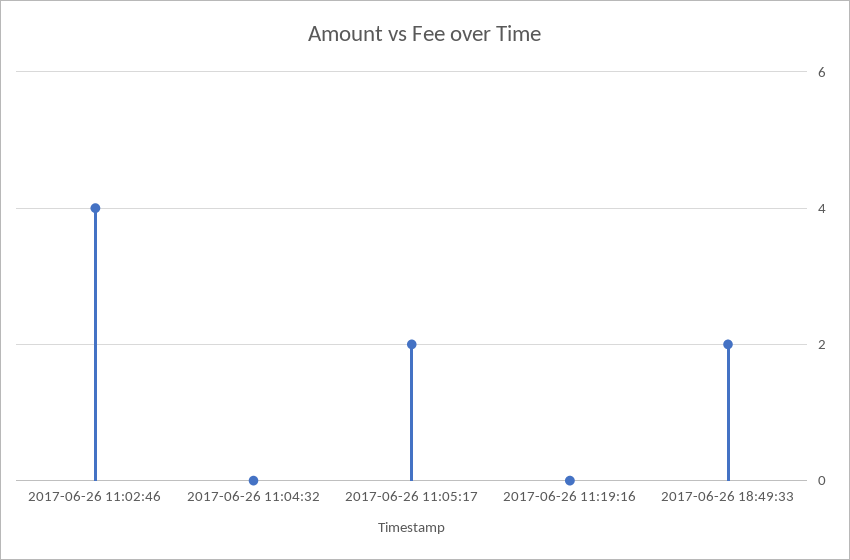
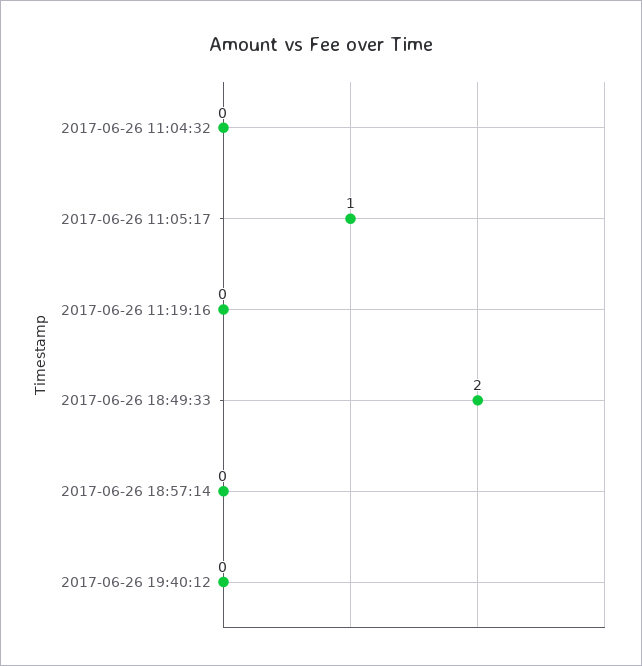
2017-06-26 11:02:46: 4 -> none
2017-06-26 11:05:17: 2 -> 1
2017-06-26 18:57:14: none -> 0
2017-06-26 19:40:12: none -> 0

